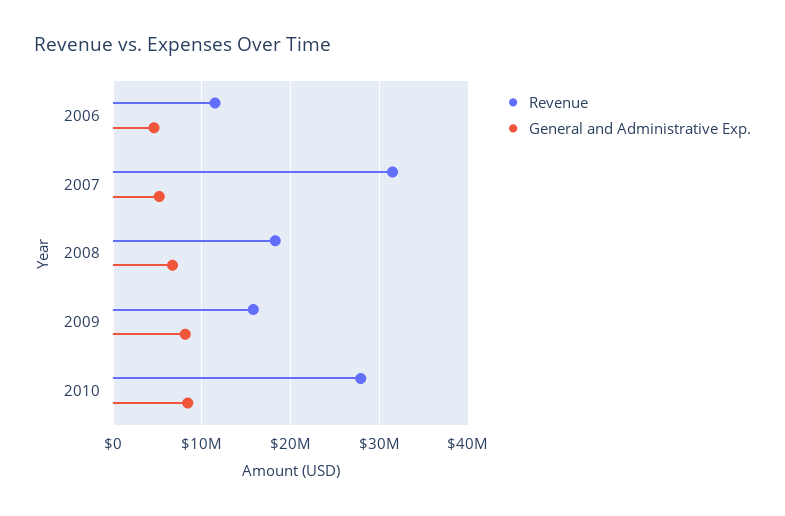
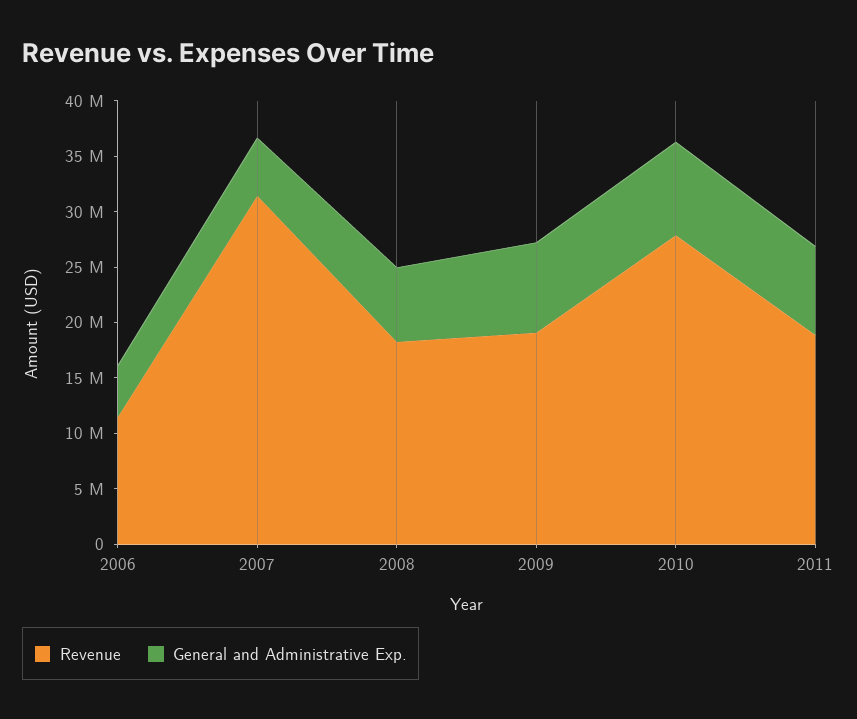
Revenue, 2009: 16000000 -> 19000000
Revenue, 2011: none -> 19000000
General and Administrative Exp., 2011: none -> 8000000

